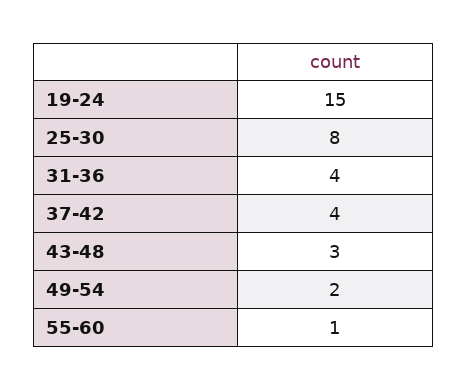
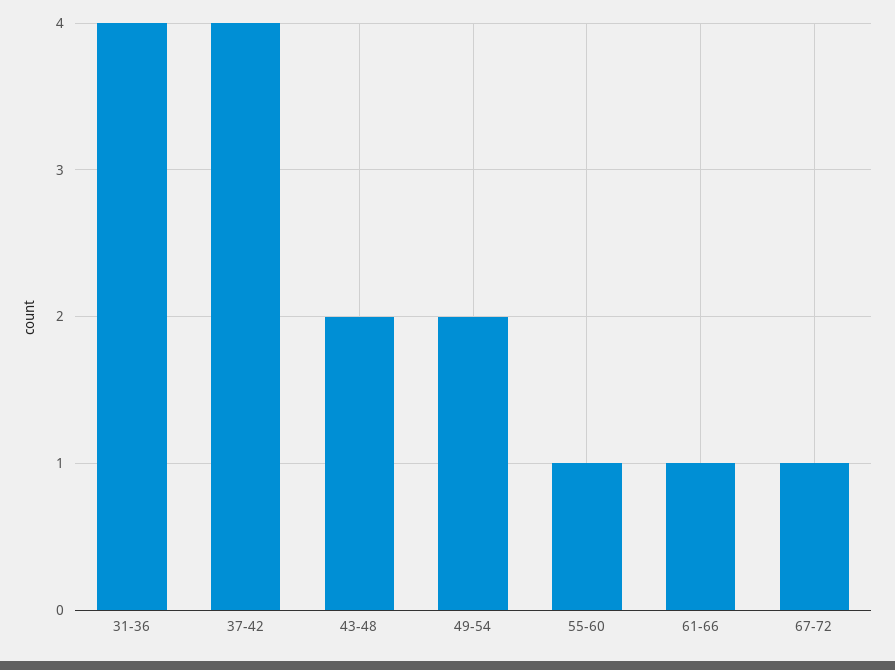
19-24: 15 -> none
25-30: 8 -> none
43-48: 3 -> 2
61-66: none -> 1
67-72: none -> 1

